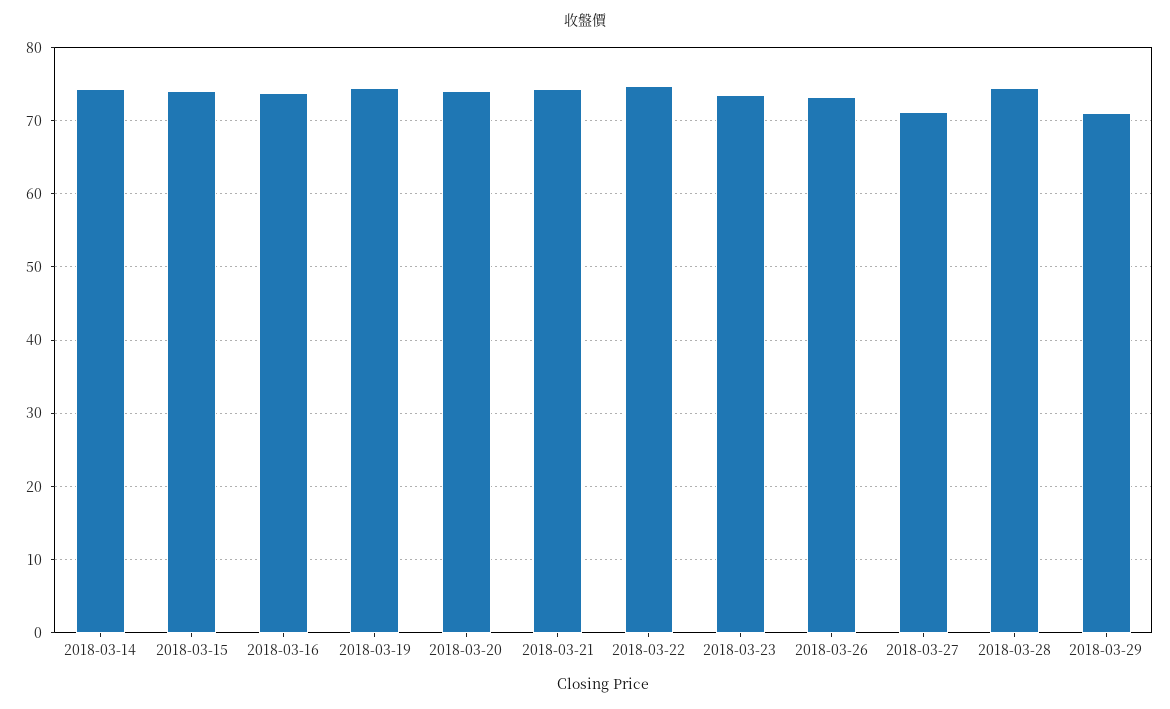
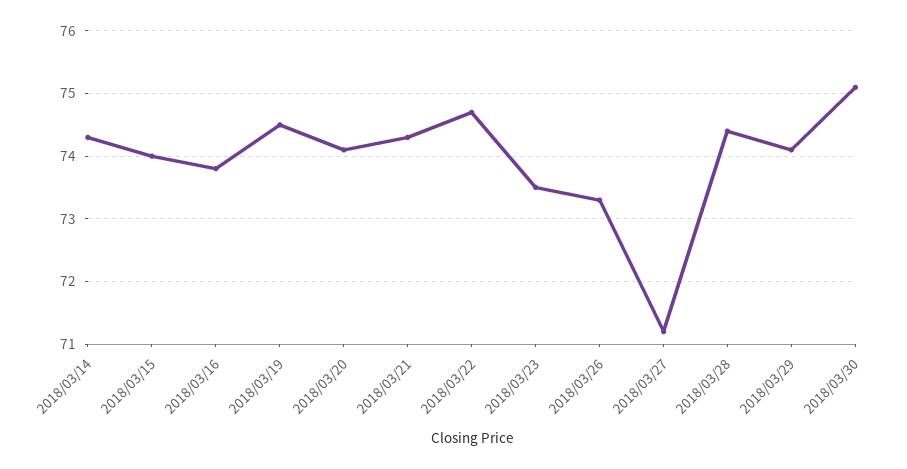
2018-03-29: 71 -> 74.1
2018/03/30: none -> 75.1

